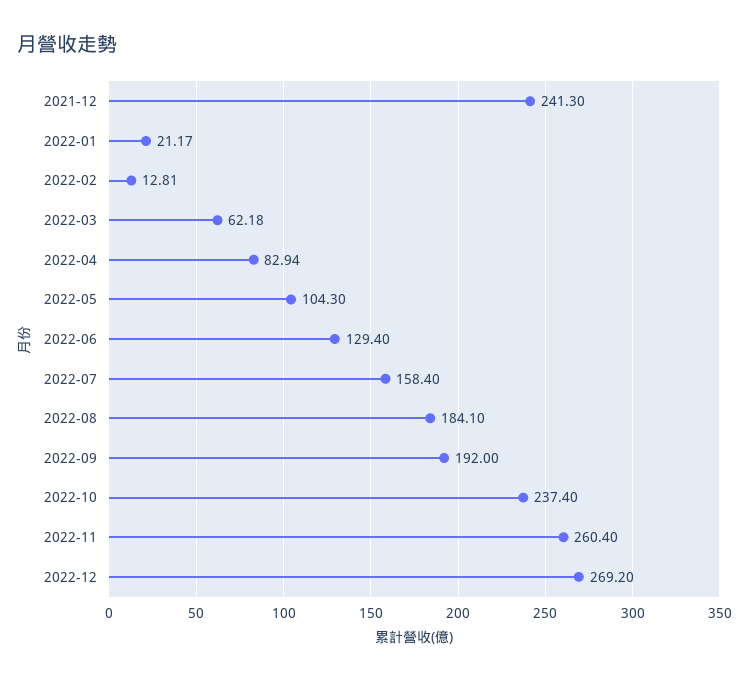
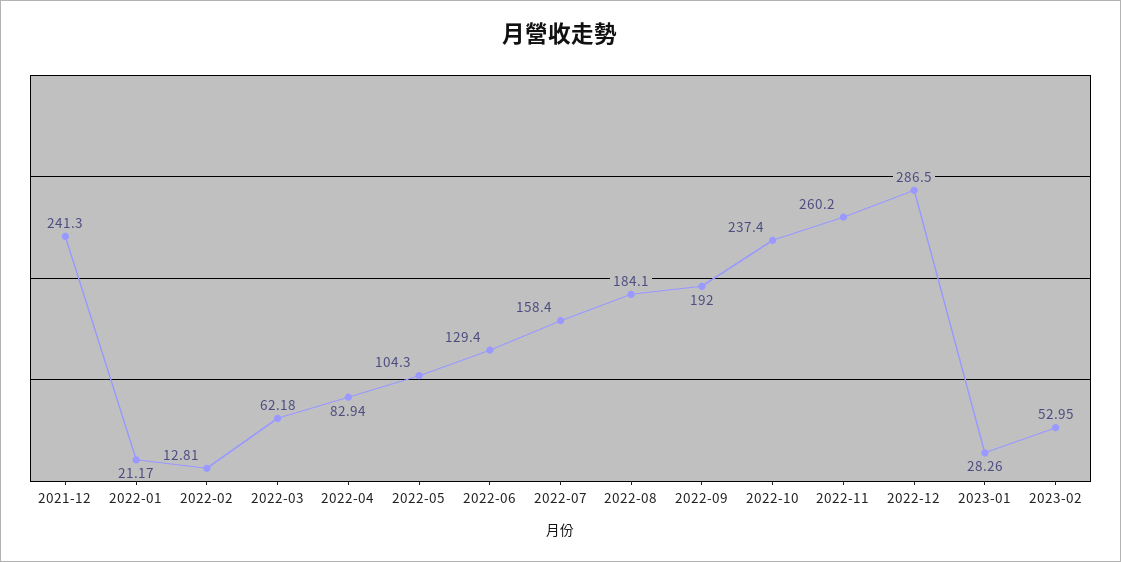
2022-11: 260.4 -> 260.2
2022-12: 269.2 -> 286.5
2023-01: none -> 28.26
2023-02: none -> 52.95

